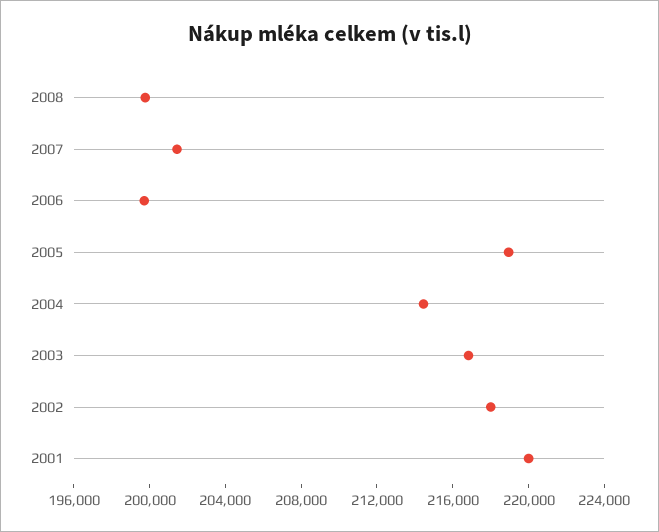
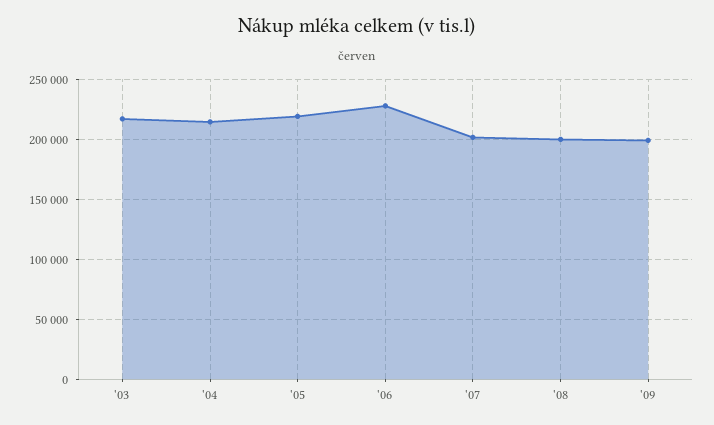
2006: 200000 -> 230000
2002: 218000 -> none
2001: 220000 -> none
'09: none -> 200000

